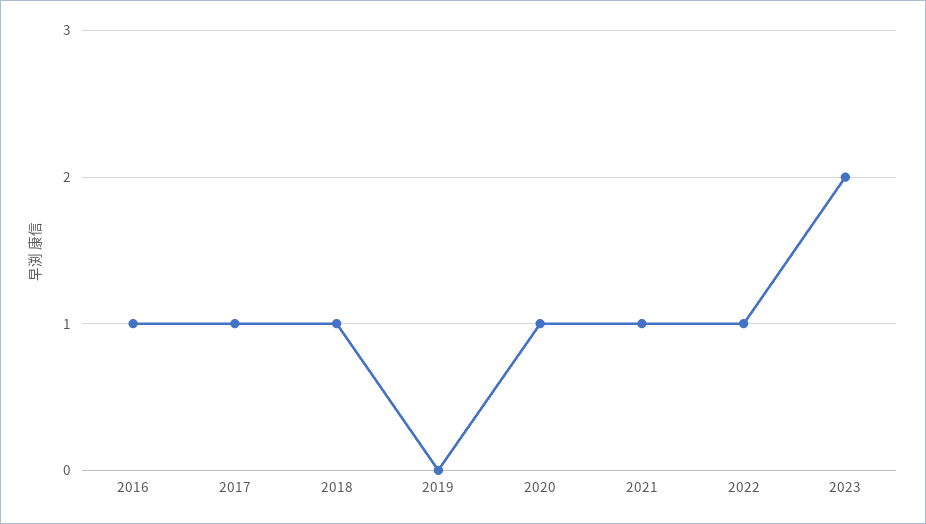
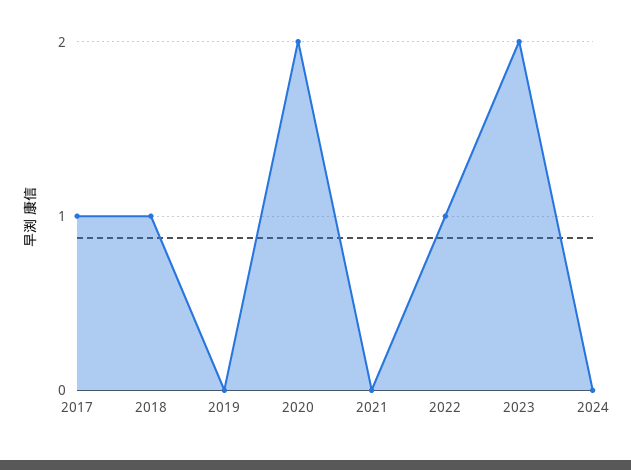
2016: 1 -> none
2020: 1 -> 2
2021: 1 -> 0
2024: none -> 0

